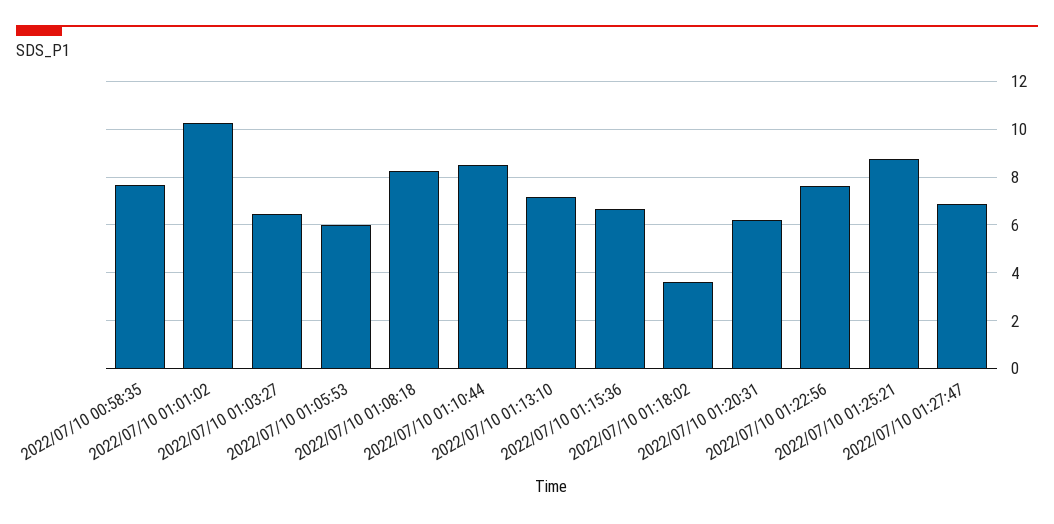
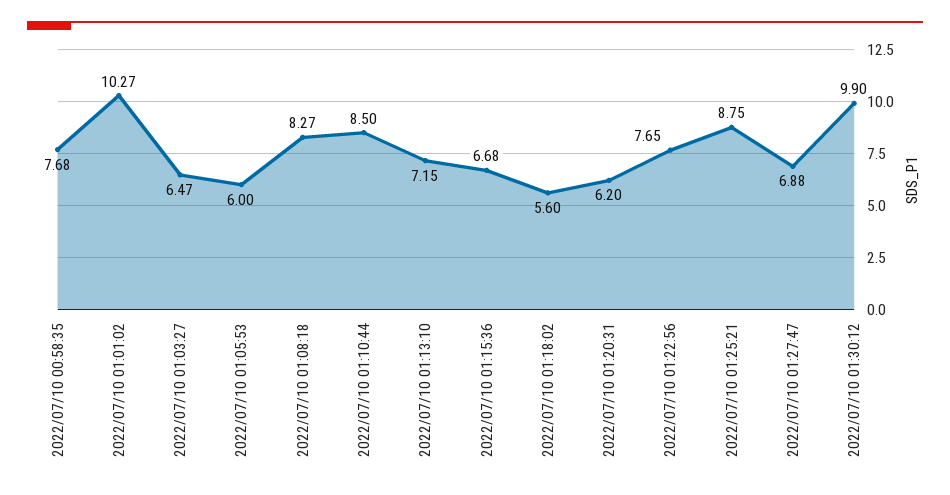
2022/07/10 01:18:02: 3.5 -> 5.6
2022/07/10 01:30:12: none -> 9.9

